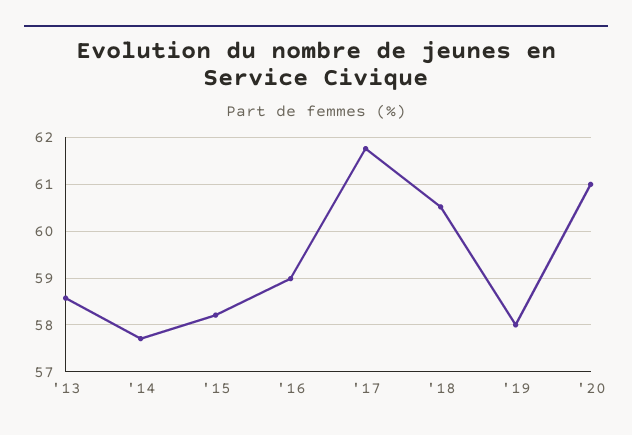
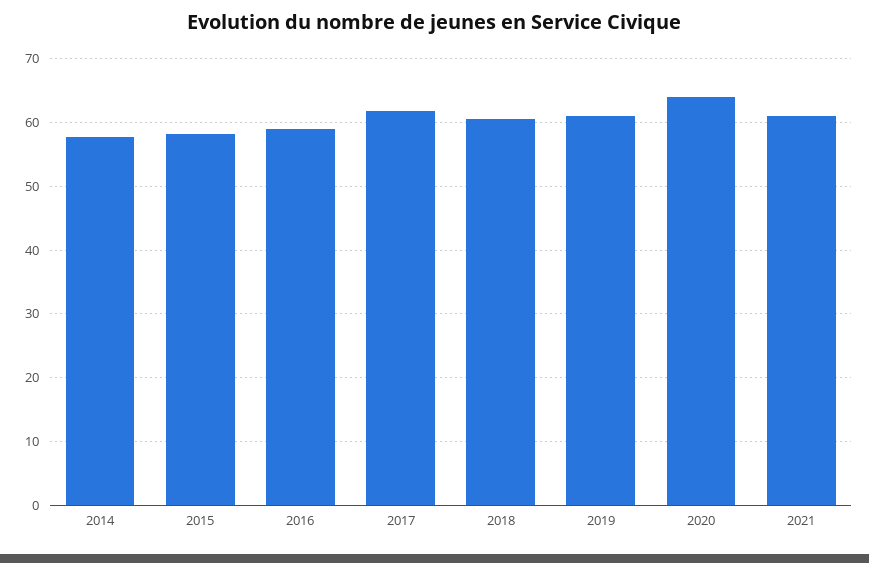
'13: 58.6 -> none
'19: 58 -> 61
'20: 61 -> 64
2021: none -> 61

